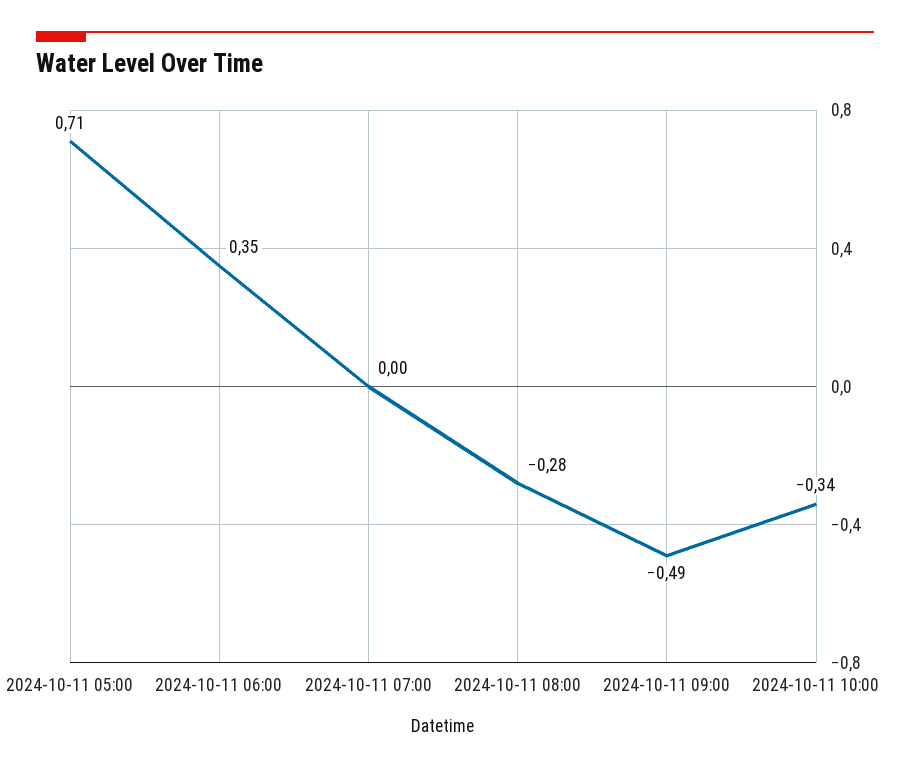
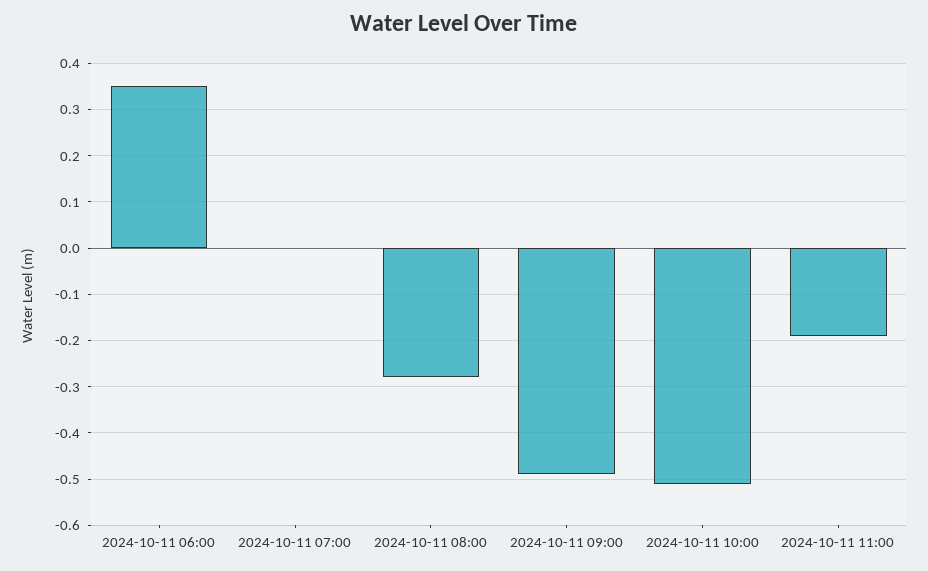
2024-10-11 05:00: 0.71 -> none
2024-10-11 10:00: -0.34 -> -0.5
2024-10-11 11:00: none -> -0.2

